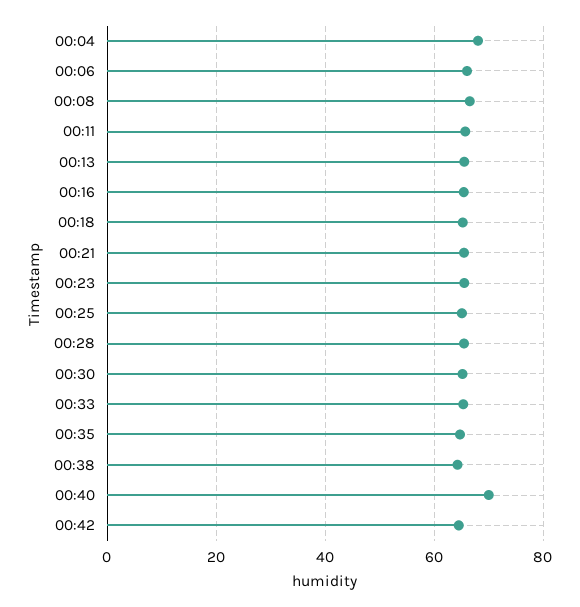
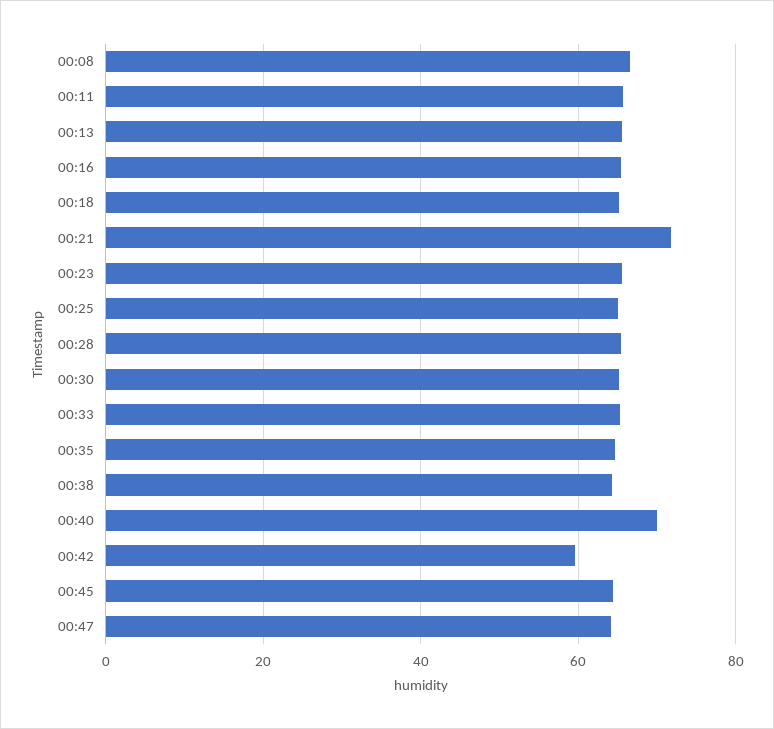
00:04: 68 -> none
00:06: 66 -> none
00:21: 66 -> 72
00:42: 64 -> 60
00:45: none -> 64
00:47: none -> 64

